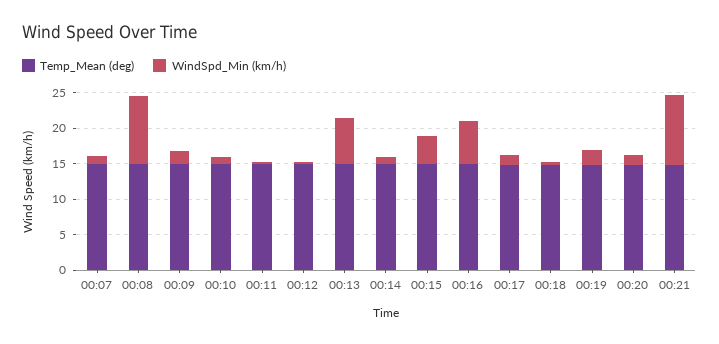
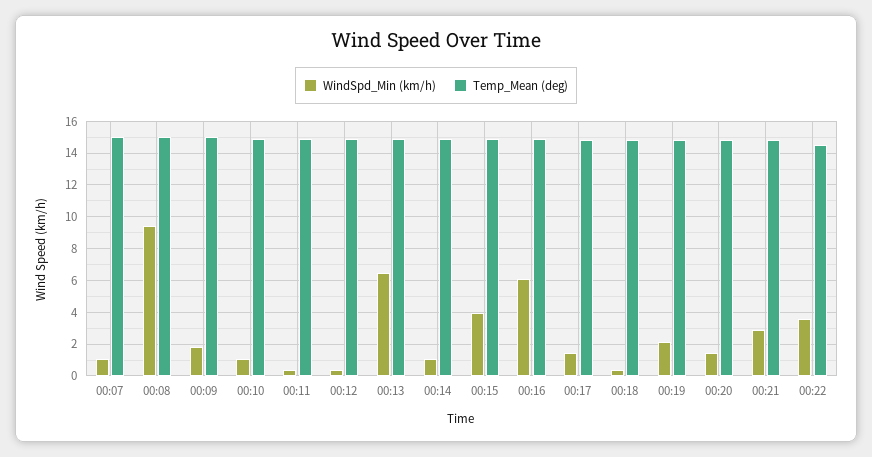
WindSpd_Min (km/h), 00:21: 10 -> 3
WindSpd_Min (km/h), 00:22: none -> 3.5
Temp_Mean (deg), 00:22: none -> 14.5

